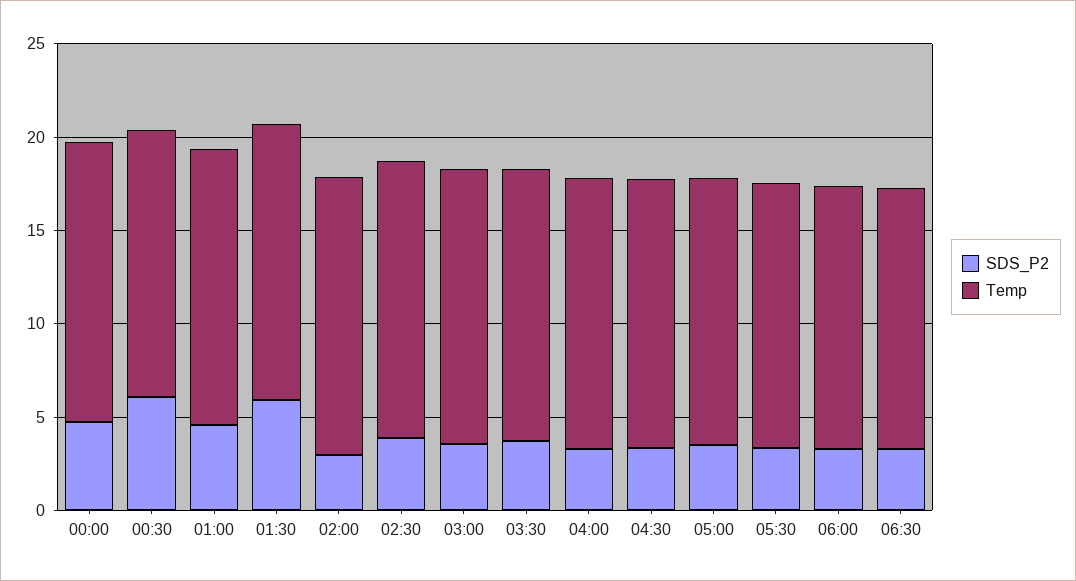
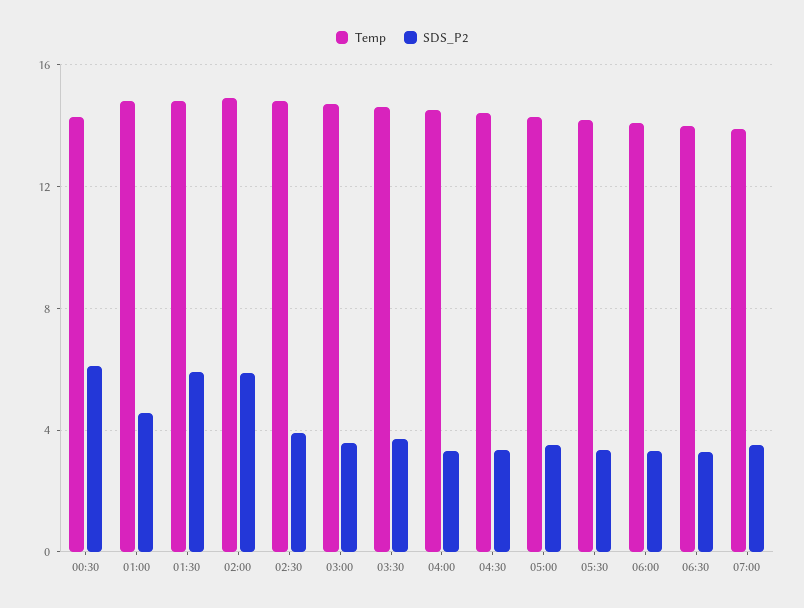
SDS_P2, 00:00: 5 -> none
Temp, 00:00: 15 -> none
SDS_P2, 02:00: 3 -> 6
Temp, 07:00: none -> 14
SDS_P2, 07:00: none -> 3.5

